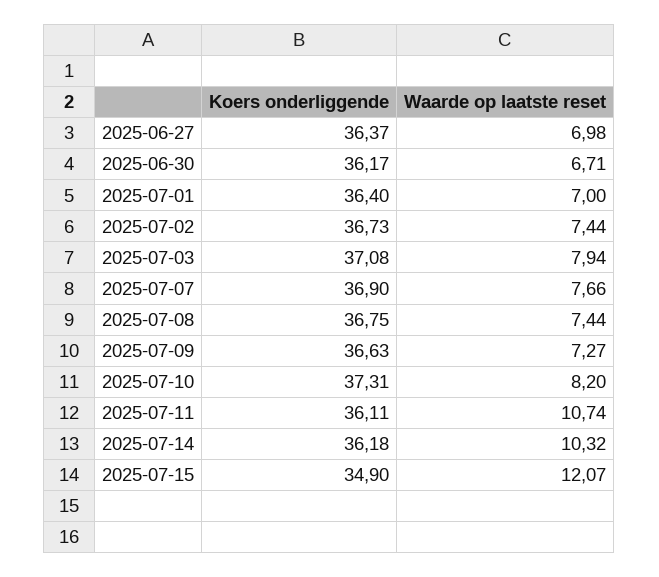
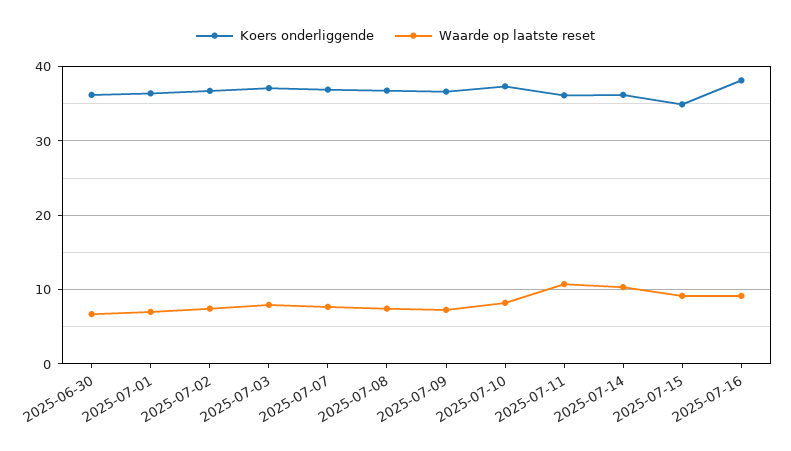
Koers onderliggende, 2025-06-27: 36.37 -> none
Waarde op laatste reset, 2025-06-27: 6.98 -> none
Waarde op laatste reset, 2025-07-15: 12.07 -> 9
Koers onderliggende, 2025-07-16: none -> 38
Waarde op laatste reset, 2025-07-16: none -> 9

